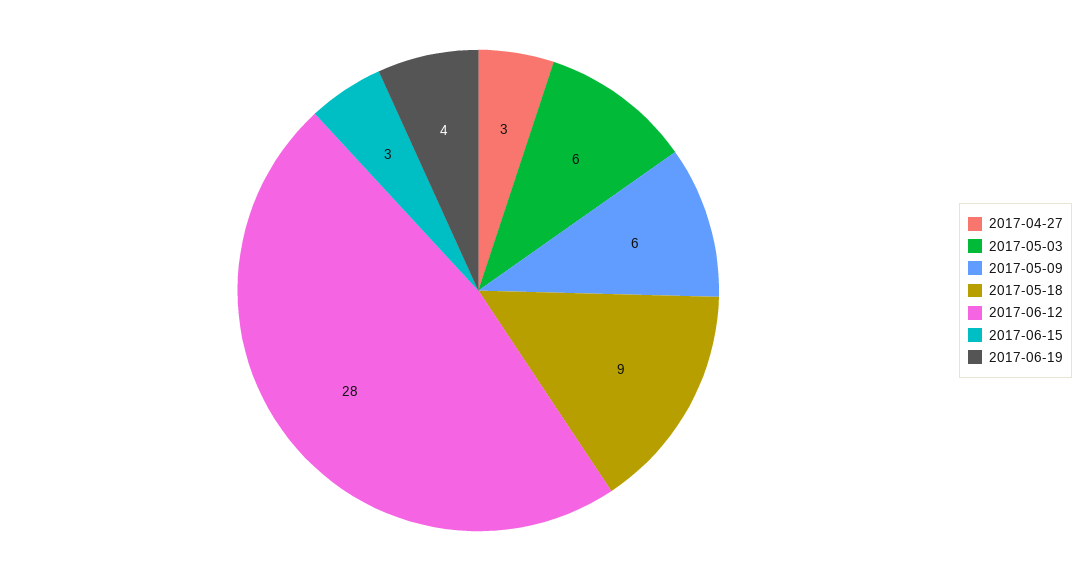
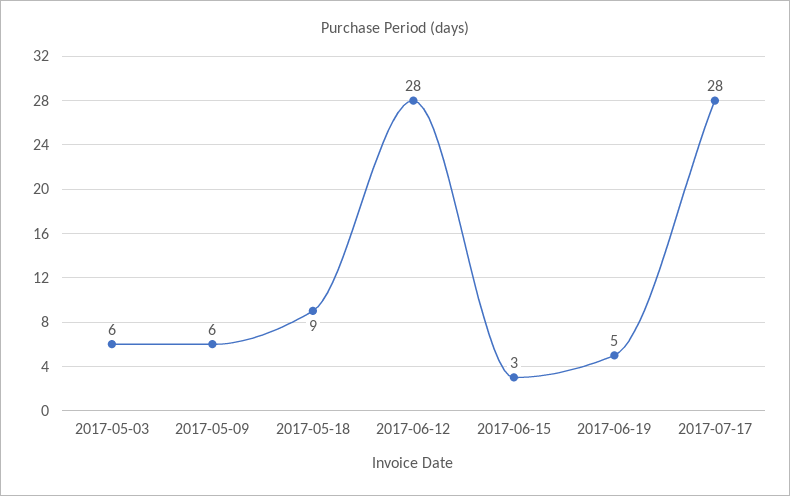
2017-04-27: 3 -> none
2017-06-19: 4 -> 5
2017-07-17: none -> 28

